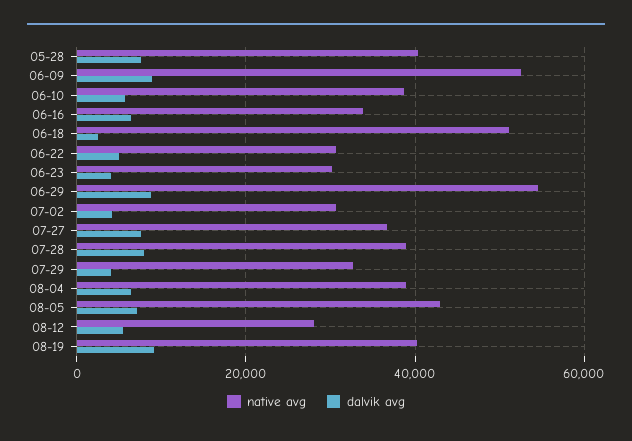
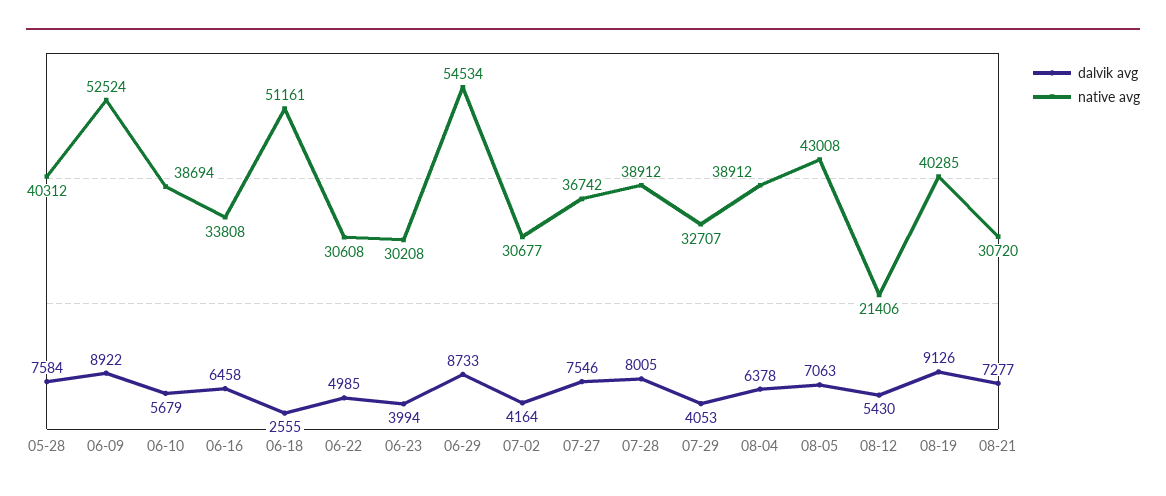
native avg, 08-12: 28000 -> 21406
dalvik avg, 08-21: none -> 7277
native avg, 08-21: none -> 30720

